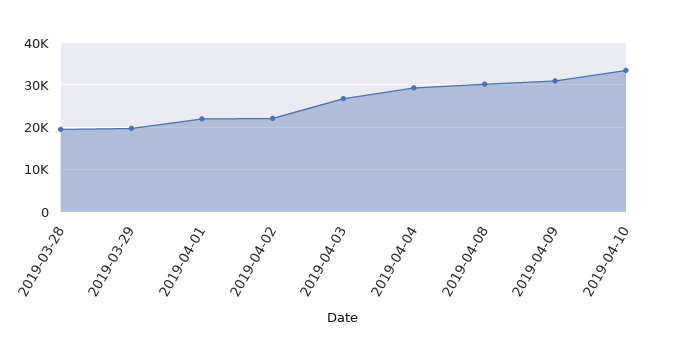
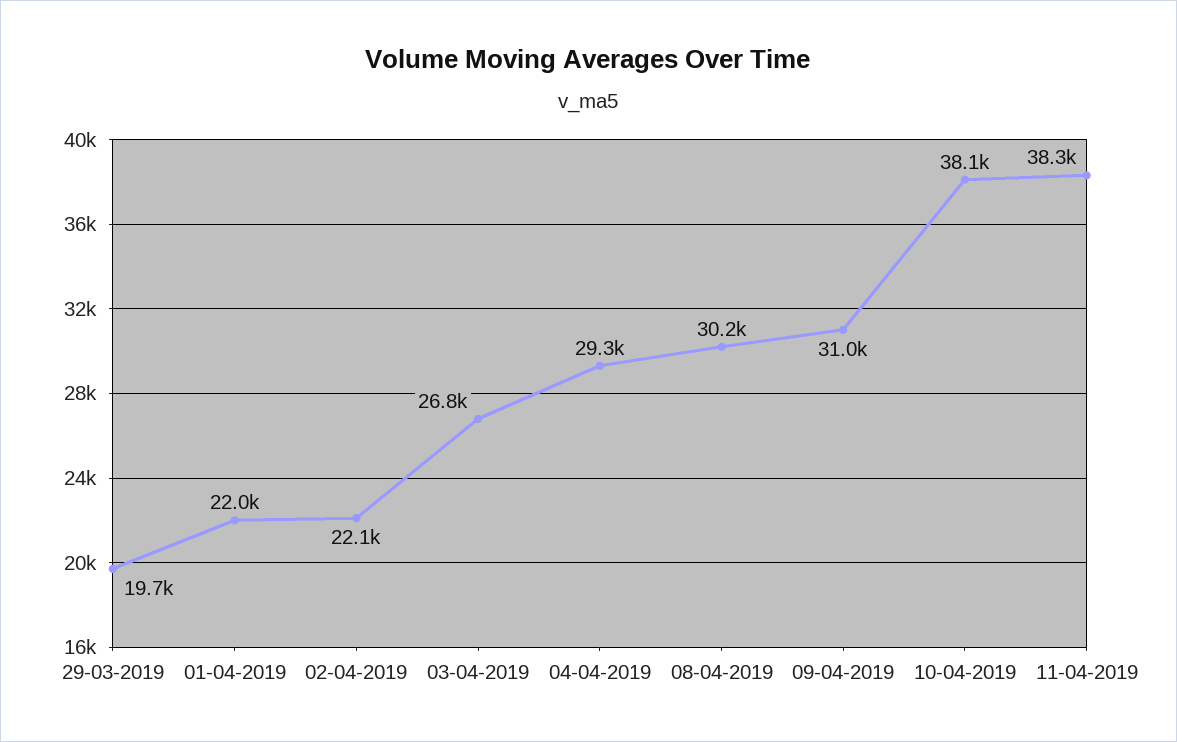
2019-03-28: 20000 -> none
2019-04-10: 34000 -> 38100
11-04-2019: none -> 38300

